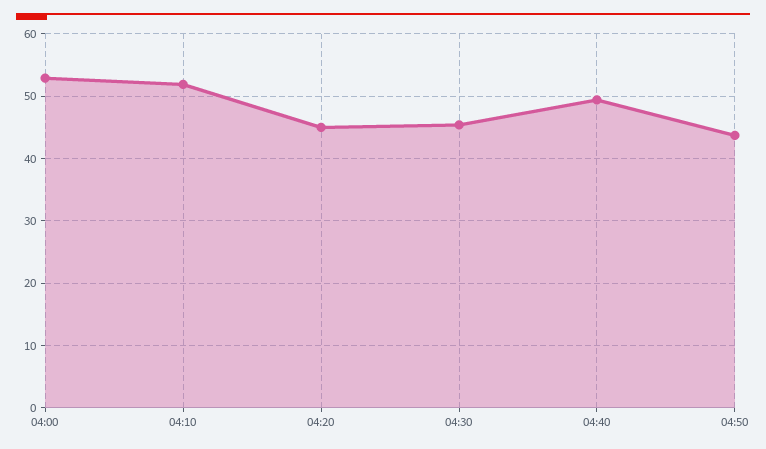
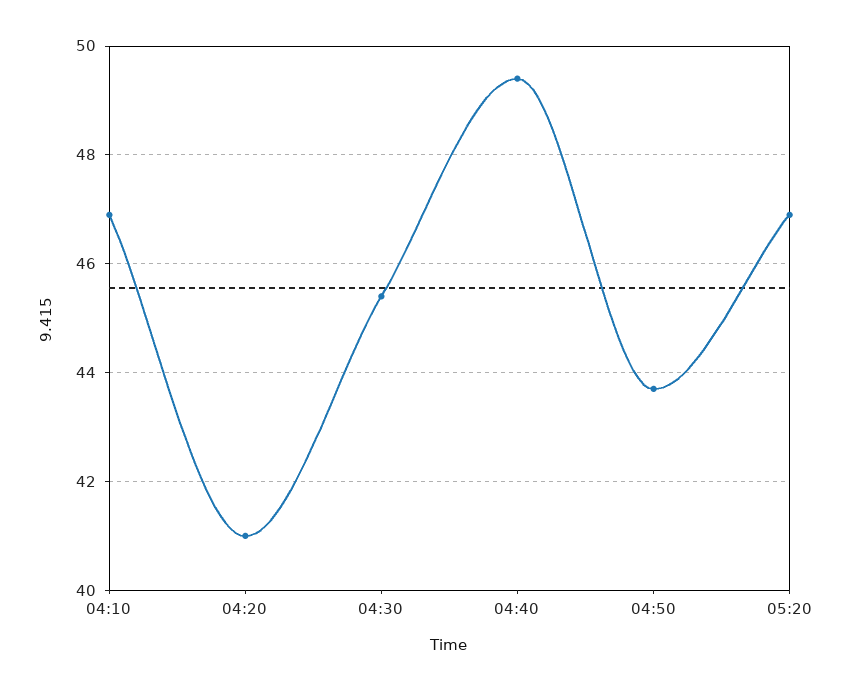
04:00: 53 -> none
04:10: 52 -> 47
04:20: 45 -> 41
05:20: none -> 47

